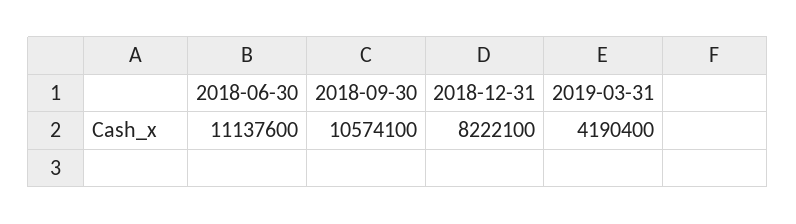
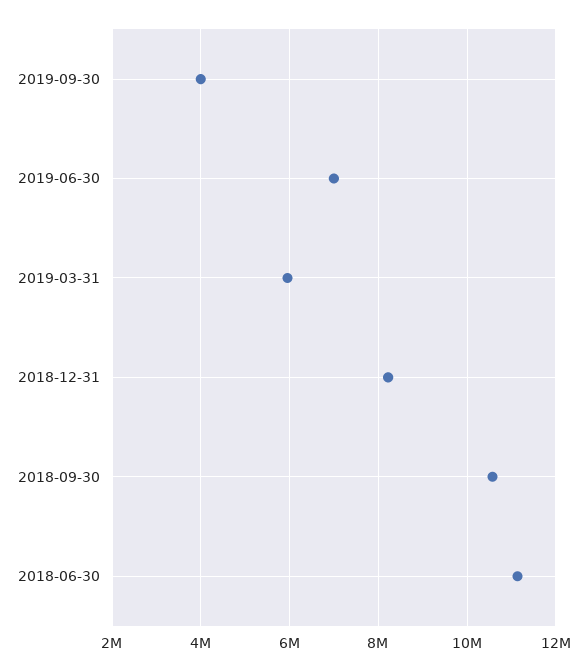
2019-03-31: 4190400 -> 6000000
2019-09-30: none -> 4000000
2019-06-30: none -> 7000000

